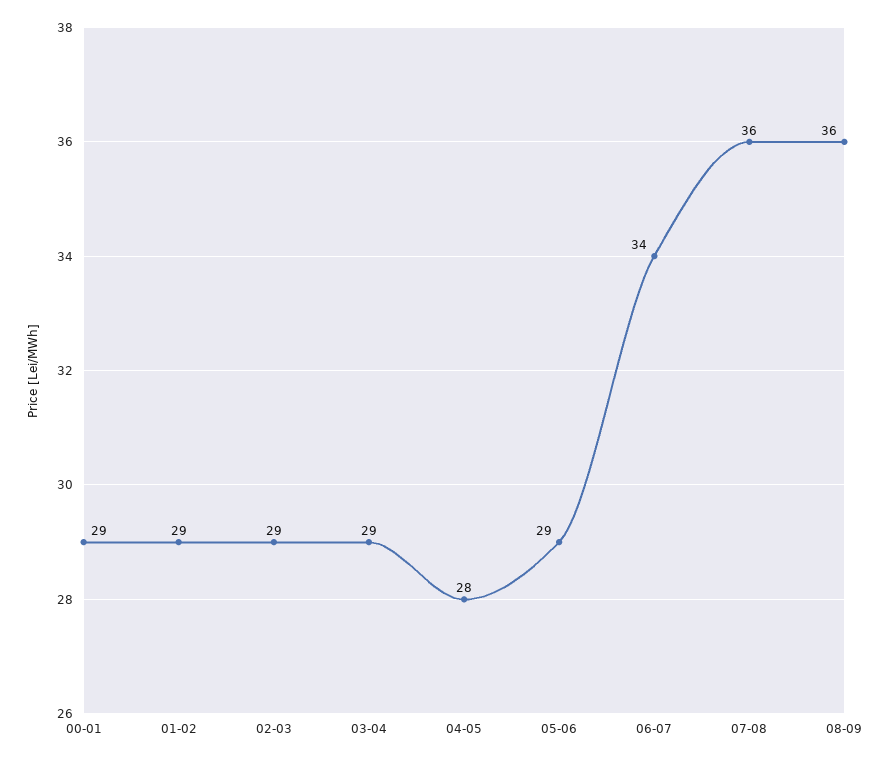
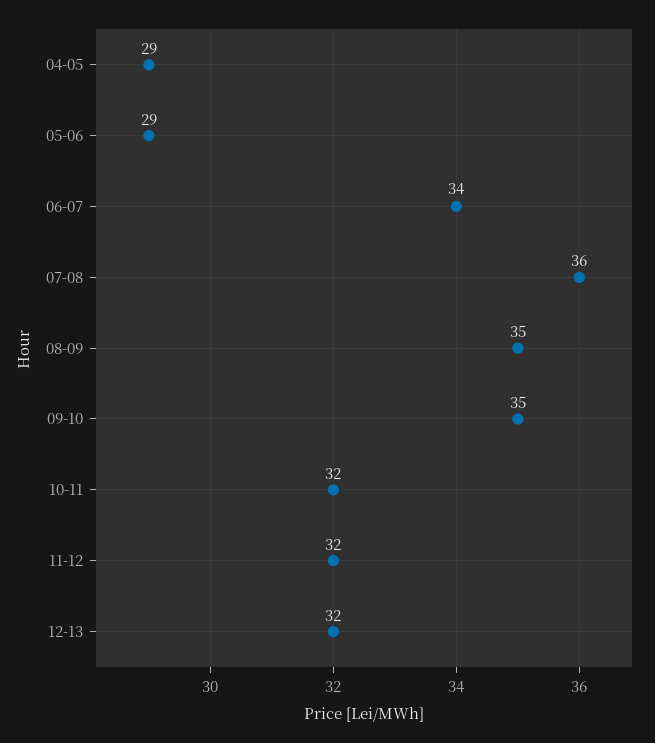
00-01: 29 -> none
01-02: 29 -> none
02-03: 29 -> none
03-04: 29 -> none
04-05: 28 -> 29
08-09: 36 -> 35
09-10: none -> 35
10-11: none -> 32
11-12: none -> 32
12-13: none -> 32

